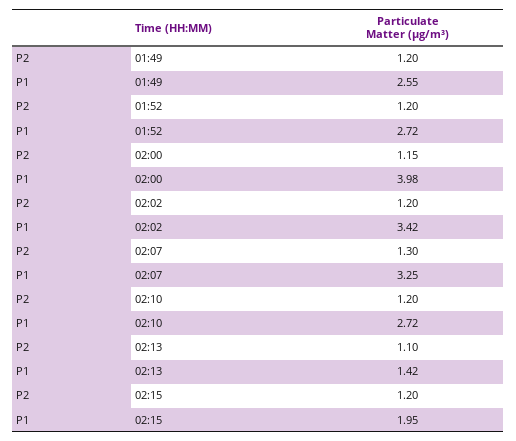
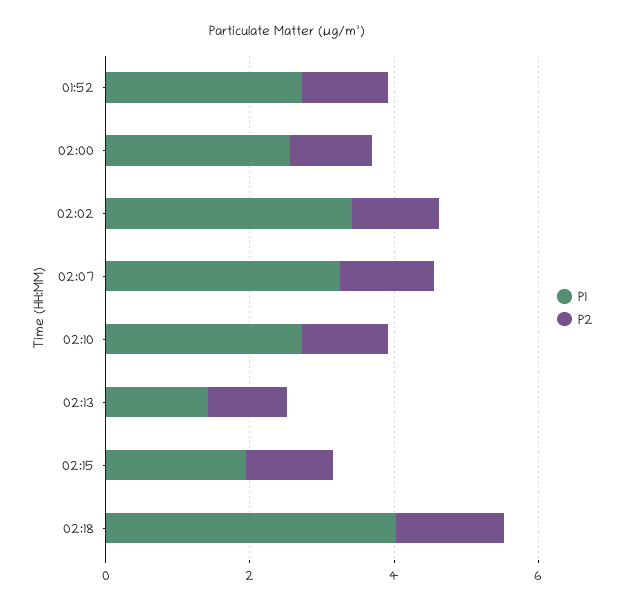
P2, 01:49: 1.2 -> none
P1, 01:49: 2.55 -> none
P1, 02:00: 3.98 -> 2.5
P1, 02:18: none -> 4
P2, 02:18: none -> 1.5

